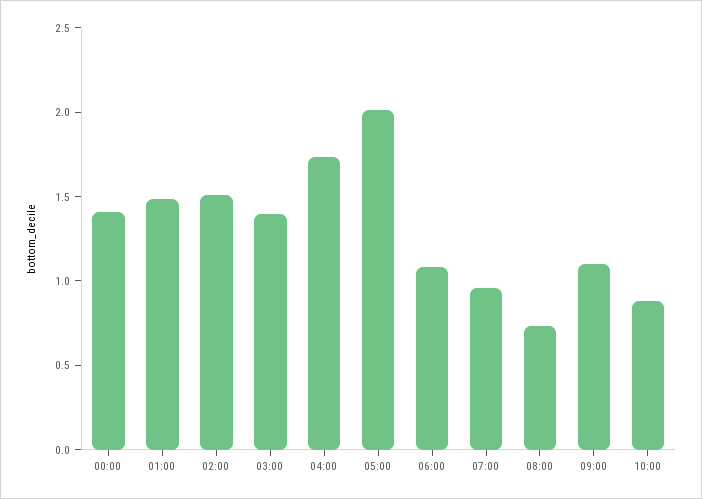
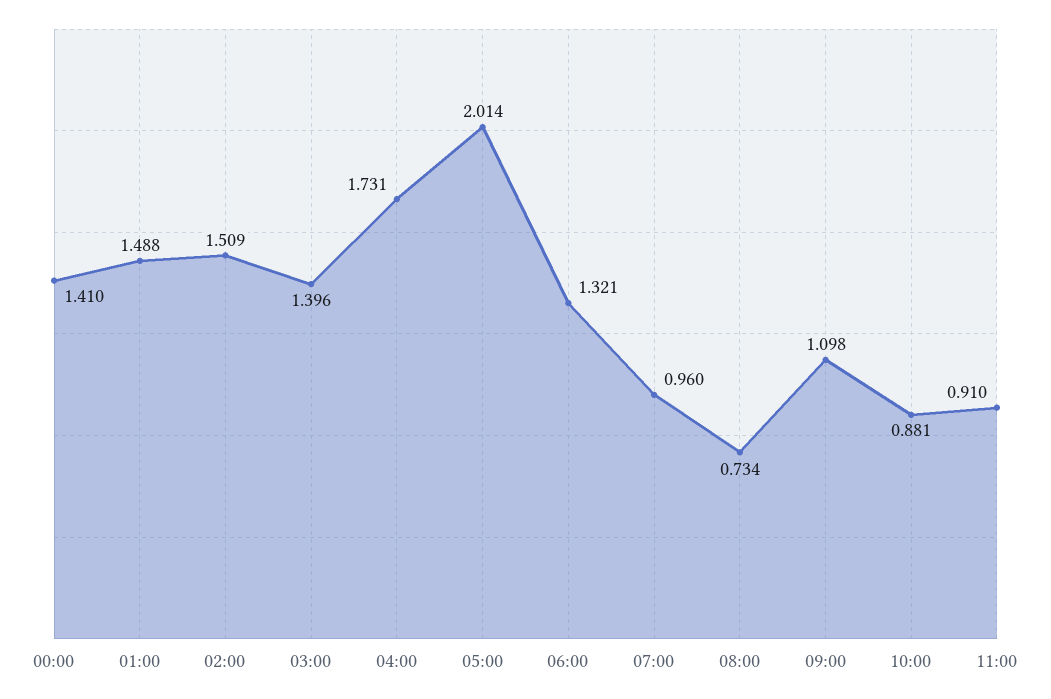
06:00: 1.1 -> 1.321
11:00: none -> 0.91

